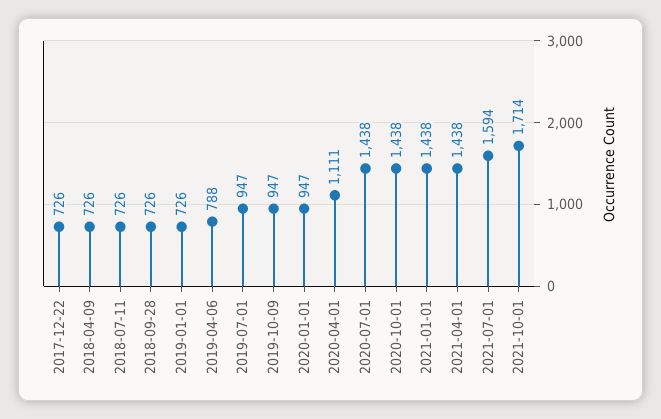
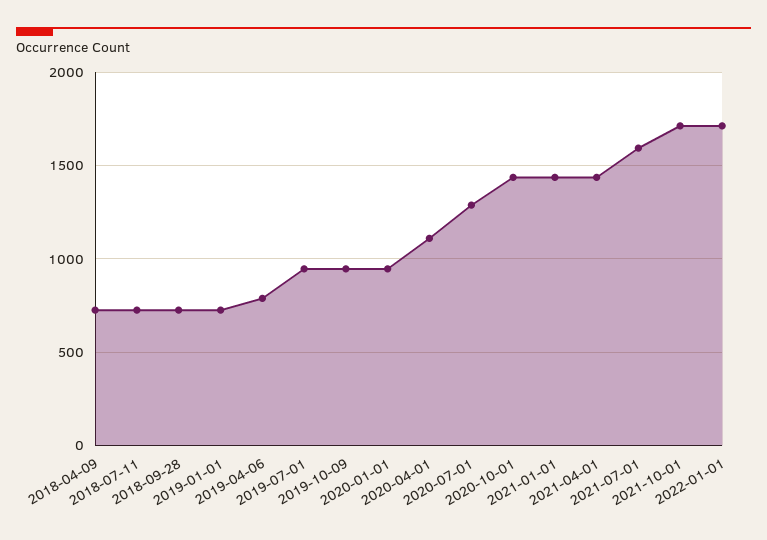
2017-12-22: 726 -> none
2020-07-01: 1438 -> 1300
2022-01-01: none -> 1700

